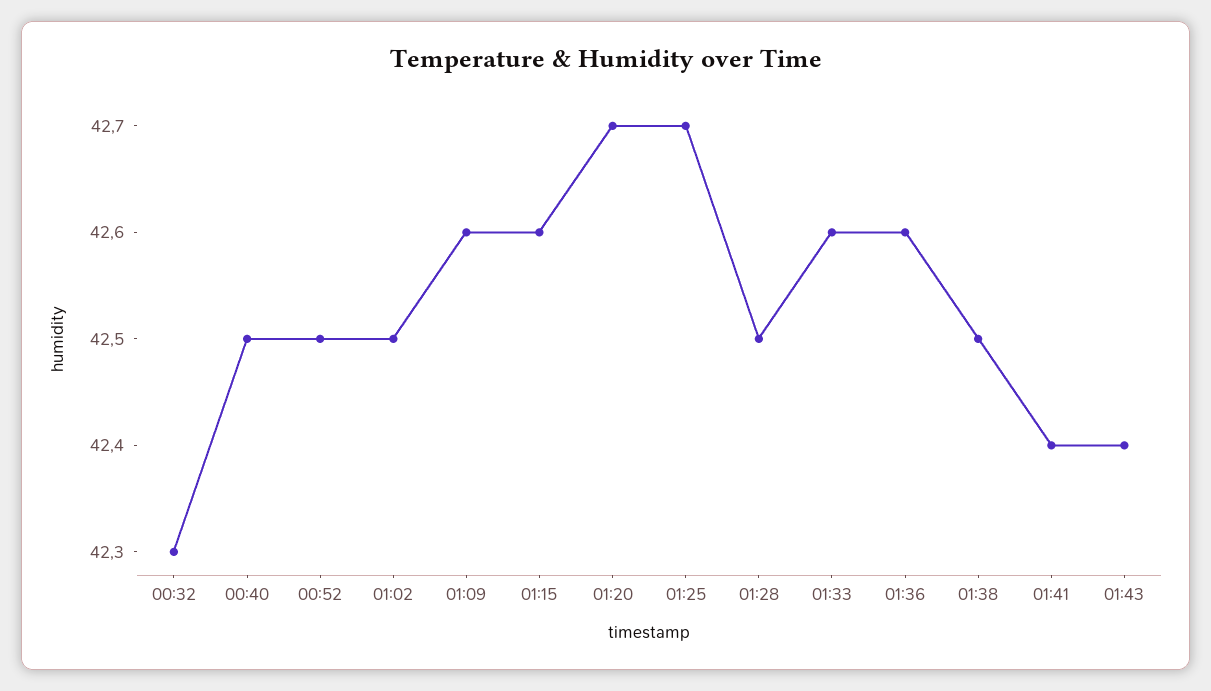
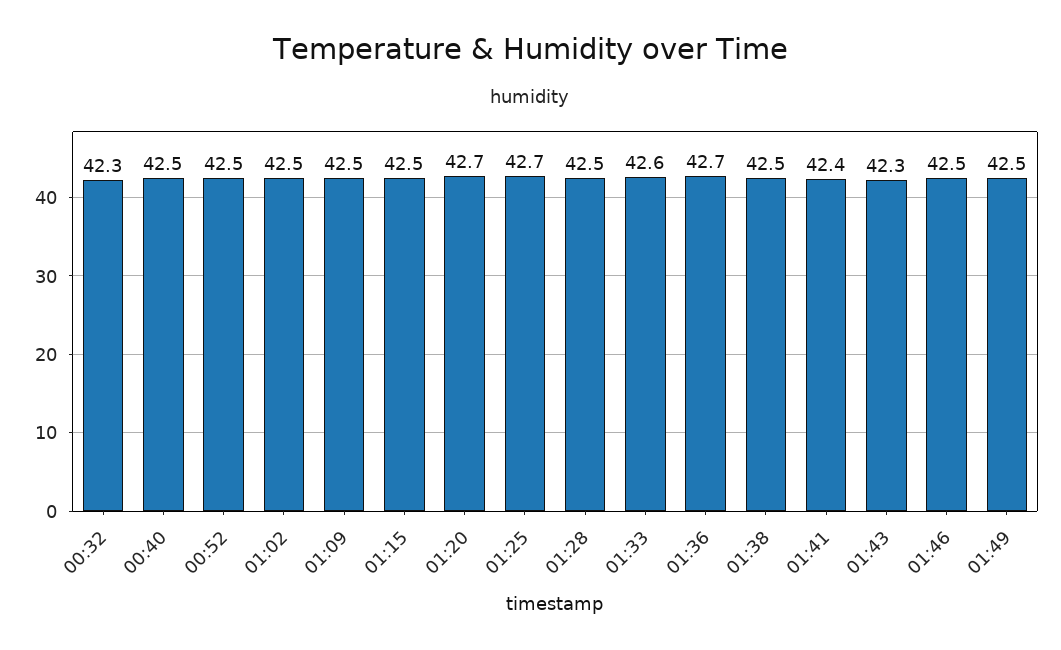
01:09: 42.6 -> 42.5
01:15: 42.6 -> 42.5
01:36: 42.6 -> 42.7
01:43: 42.4 -> 42.3
01:46: none -> 42.5
01:49: none -> 42.5

